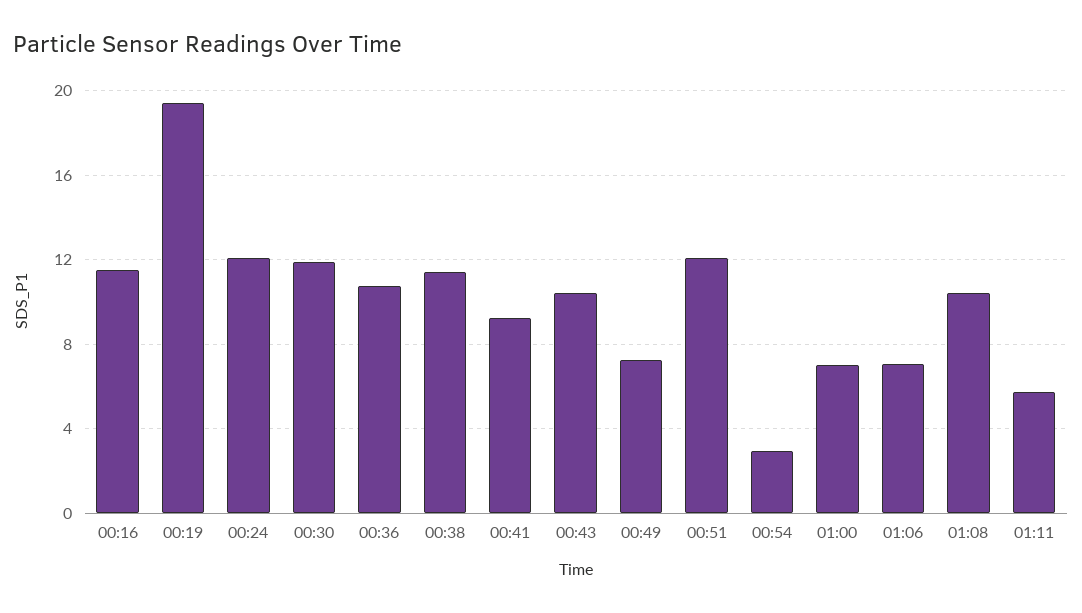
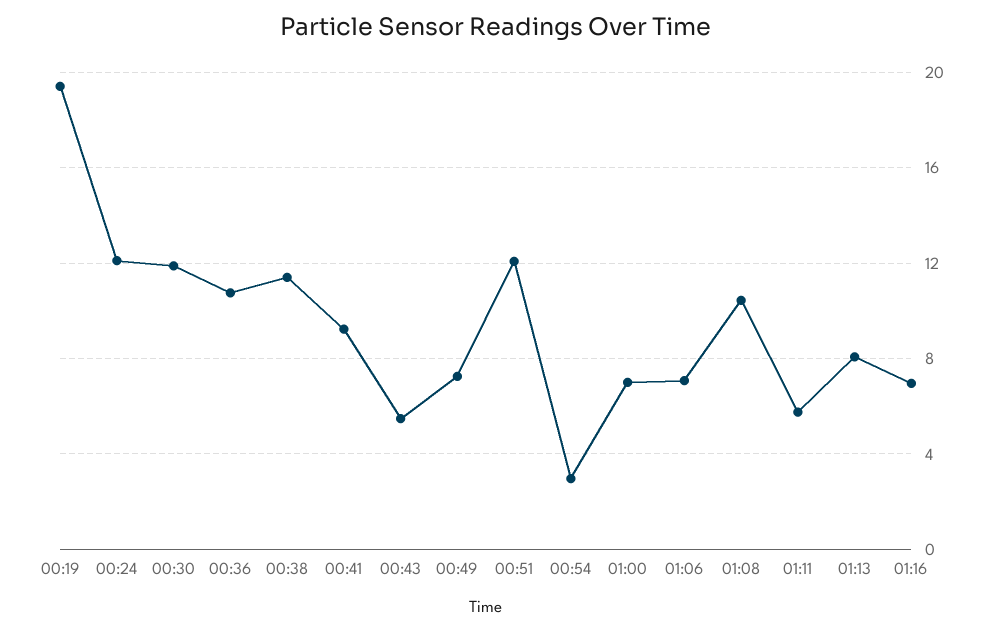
00:16: 11.5 -> none
00:43: 10.5 -> 5.5
01:13: none -> 8
01:16: none -> 7

